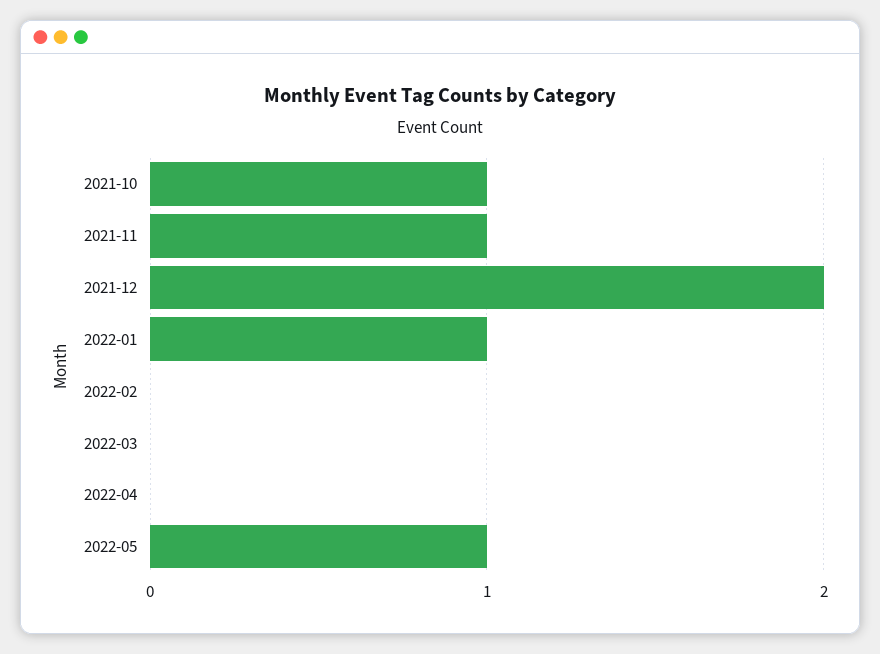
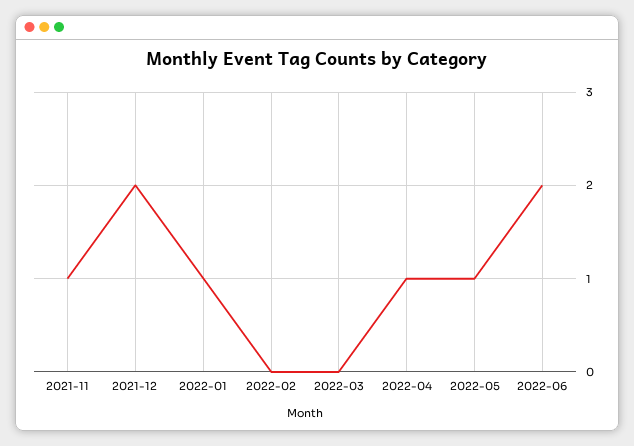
2021-10: 1 -> none
2022-04: 0 -> 1
2022-06: none -> 2

